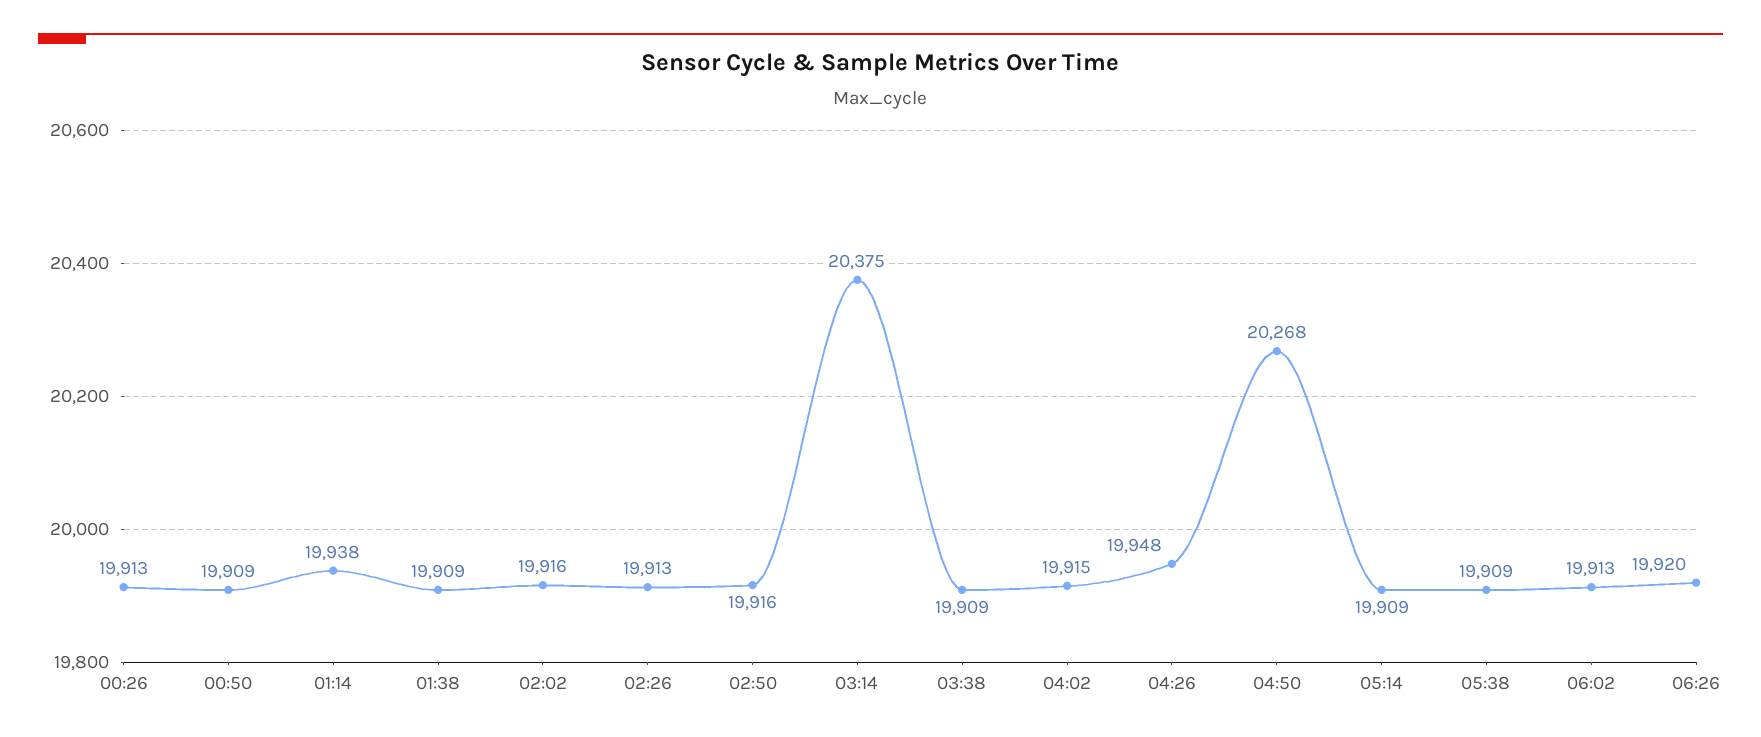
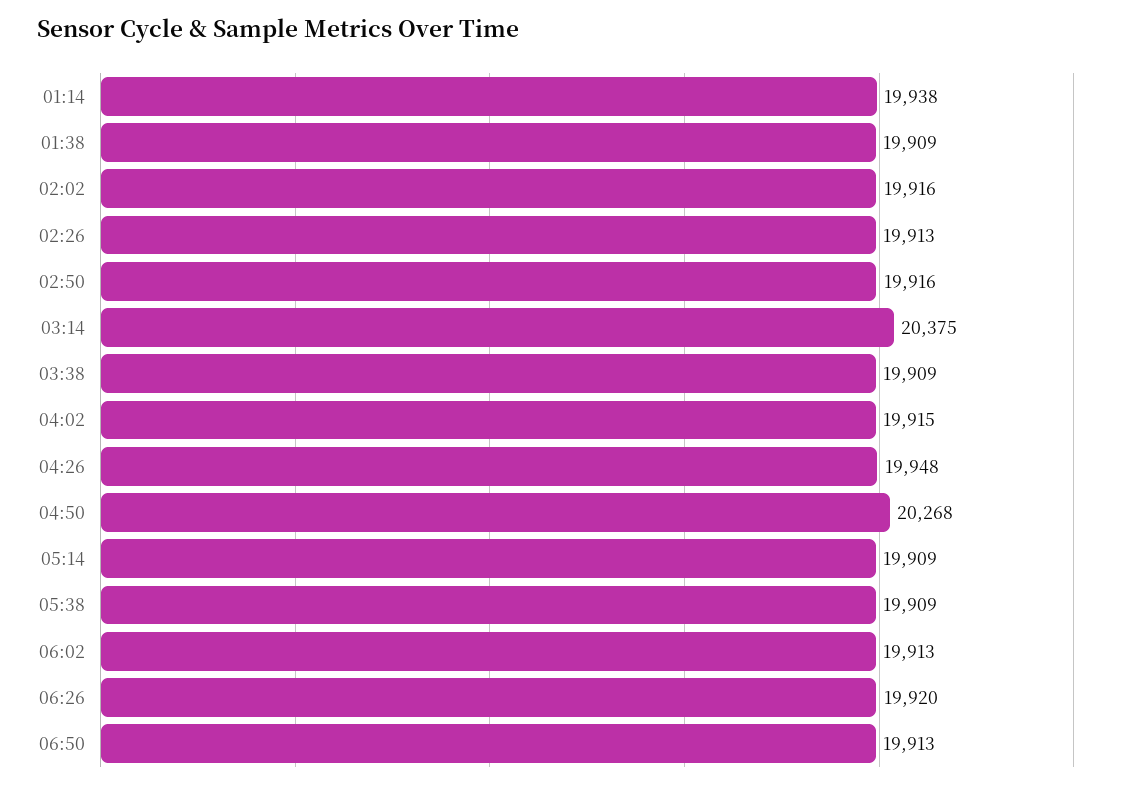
00:26: 19913 -> none
00:50: 19909 -> none
06:50: none -> 19913

